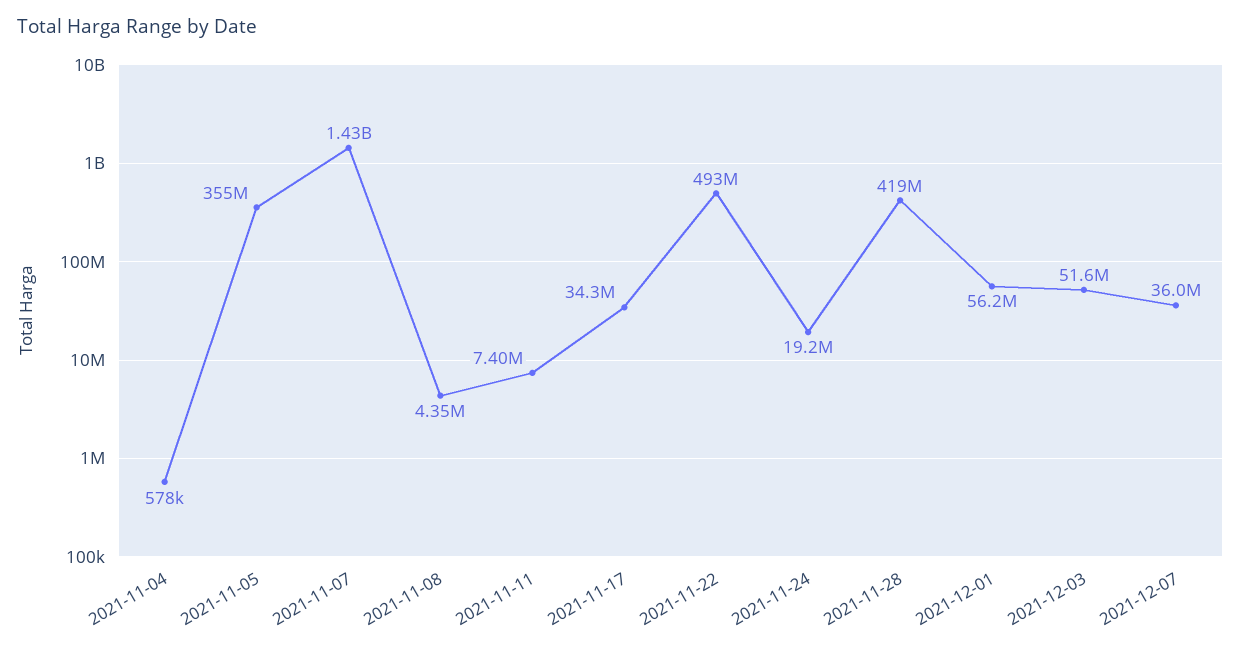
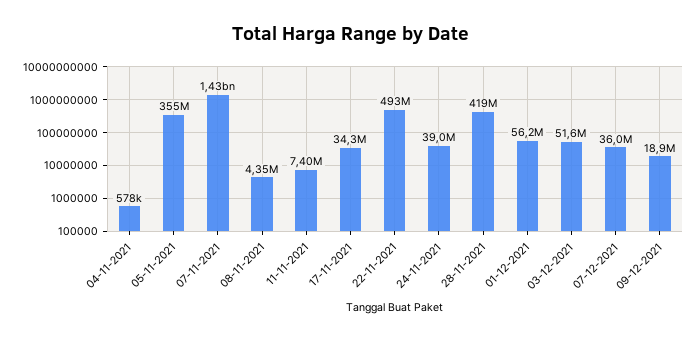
2021-11-24: 19200000 -> 39000000
09-12-2021: none -> 18900000

